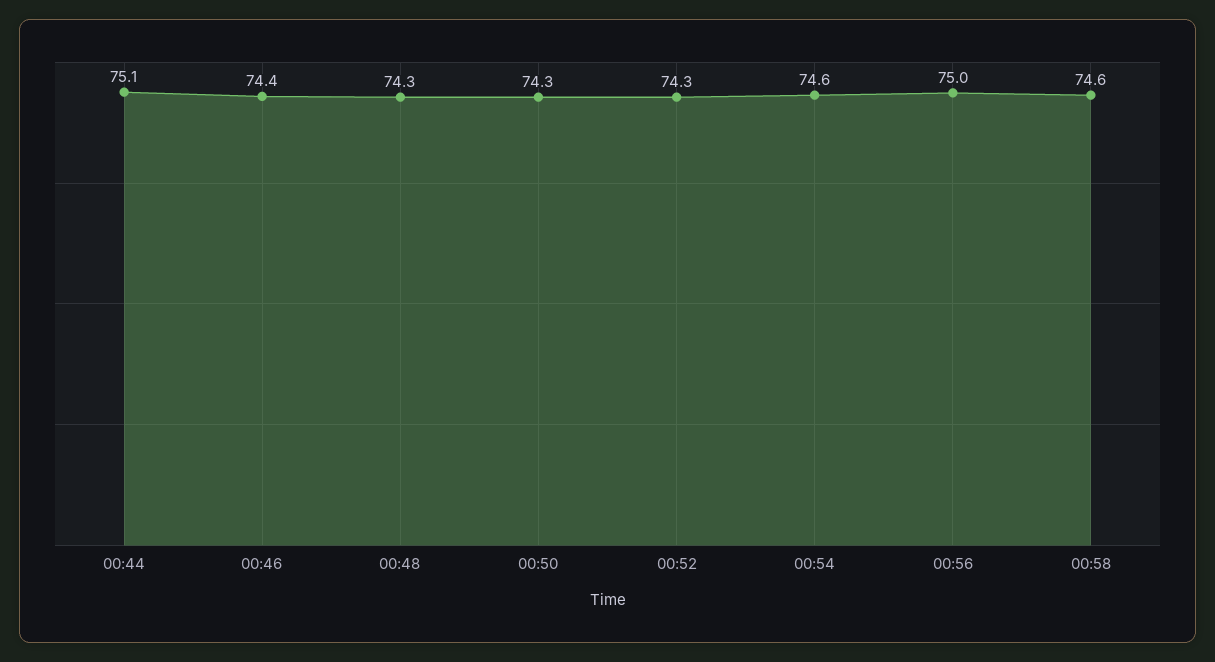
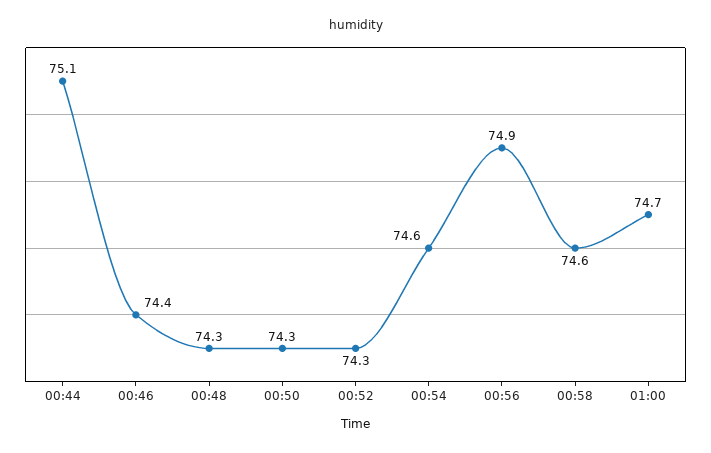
00:56: 75 -> 74.9
01:00: none -> 74.7

